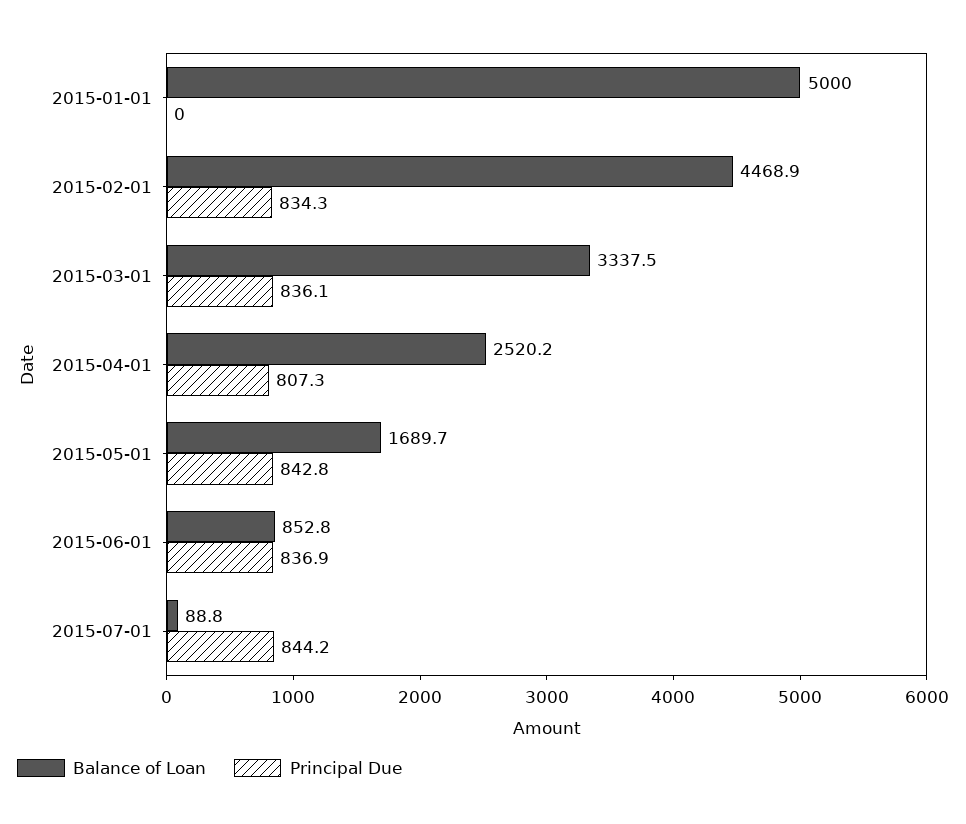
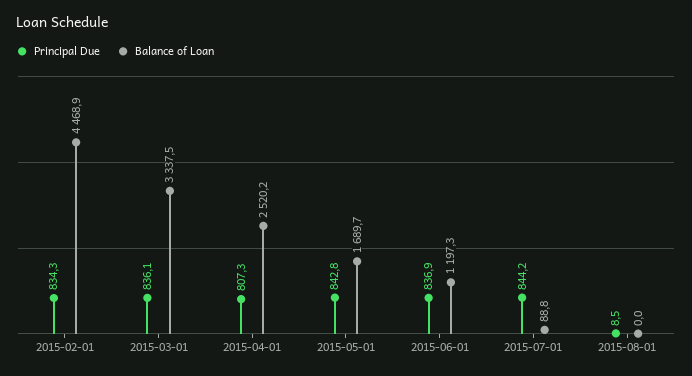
Balance of Loan, 2015-01-01: 5000 -> none
Principal Due, 2015-01-01: 0 -> none
Balance of Loan, 2015-06-01: 852.8 -> 1197.3
Principal Due, 2015-08-01: none -> 8.5
Balance of Loan, 2015-08-01: none -> 0

